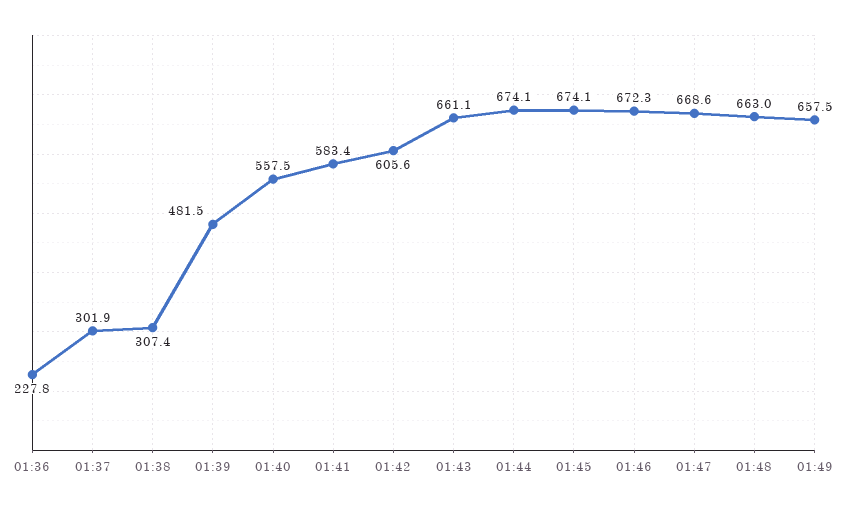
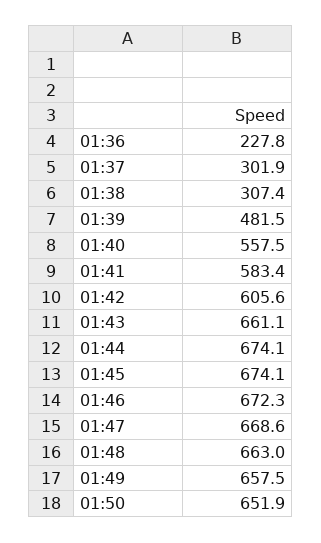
01:50: none -> 651.9

